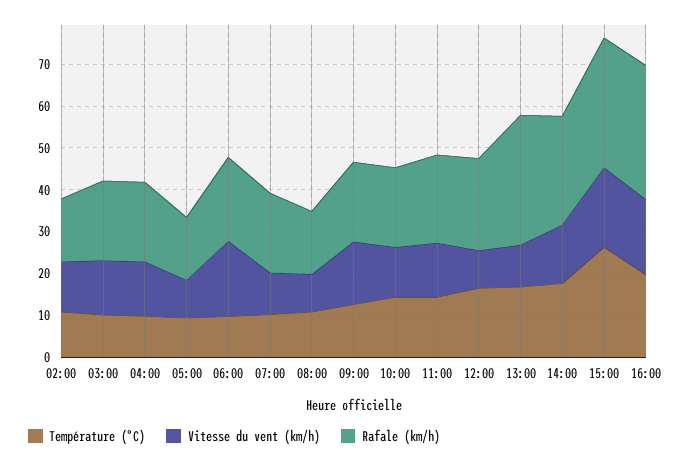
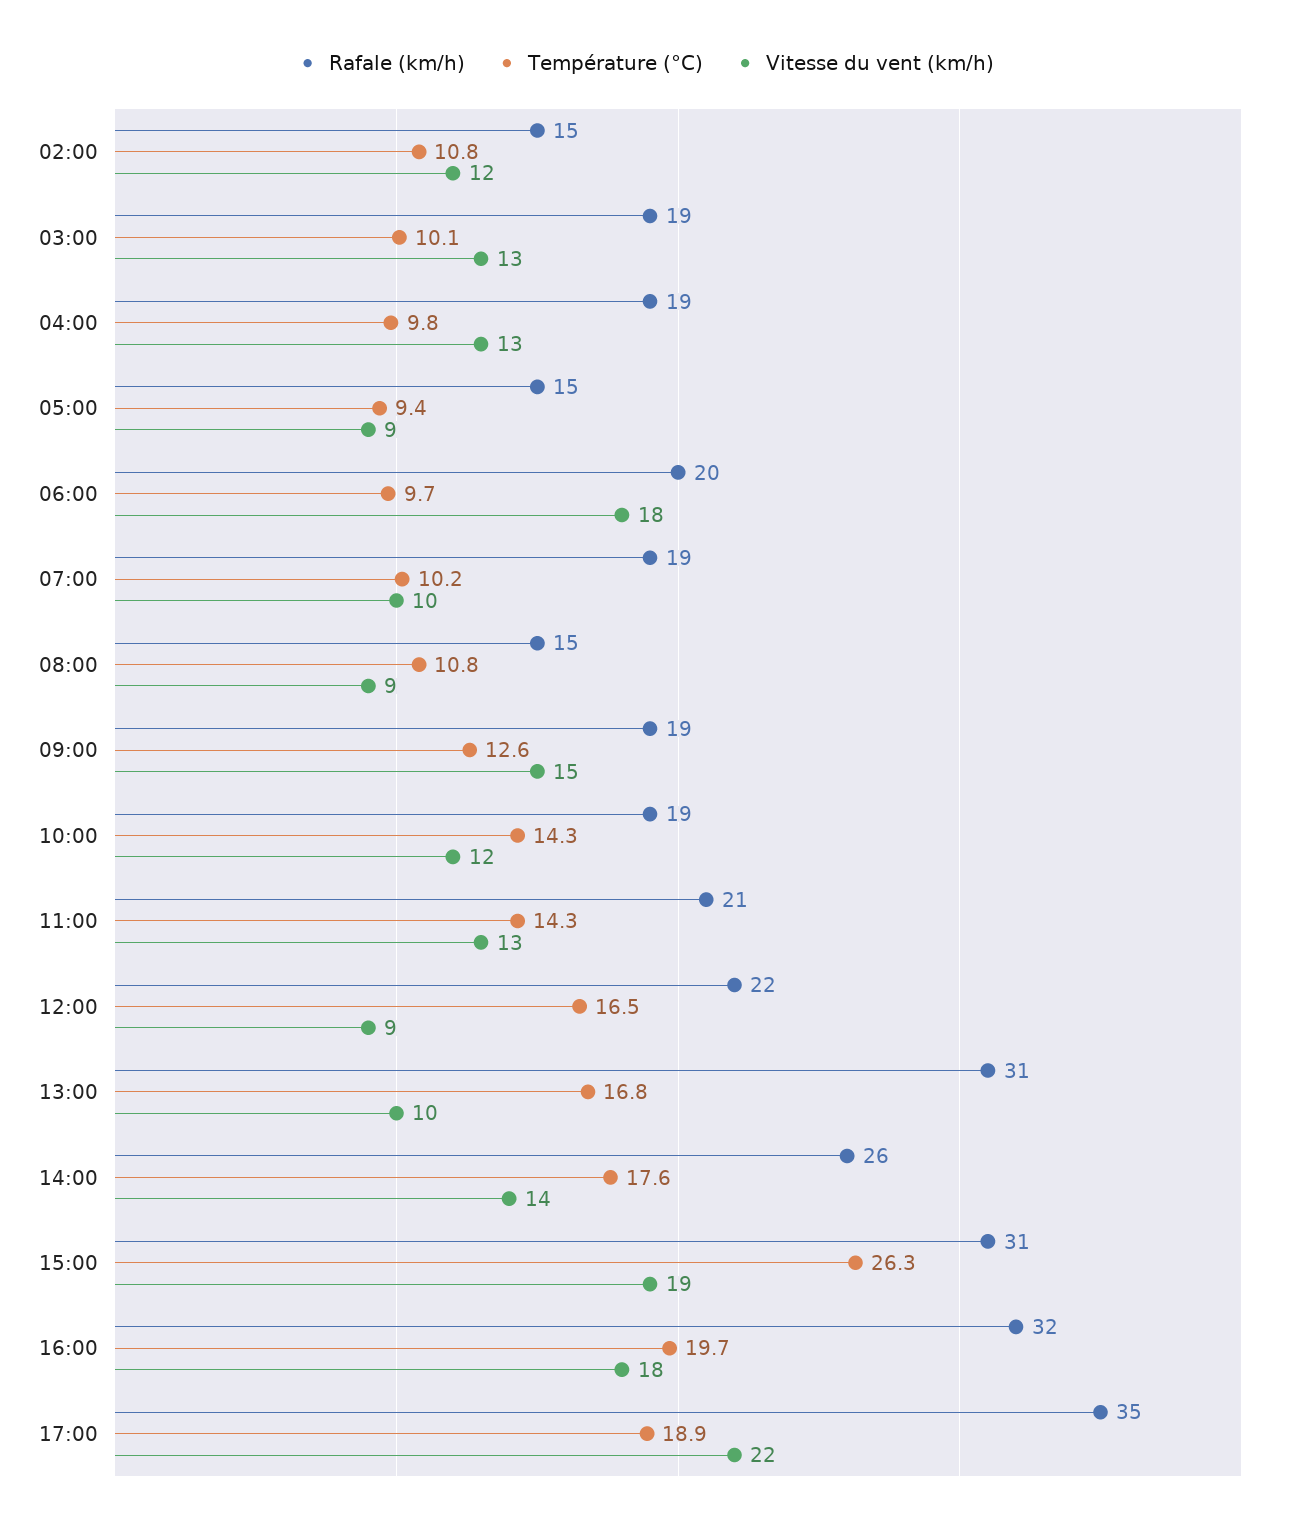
Rafale (km/h), 17:00: none -> 35
Température (°C), 17:00: none -> 18.9
Vitesse du vent (km/h), 17:00: none -> 22

